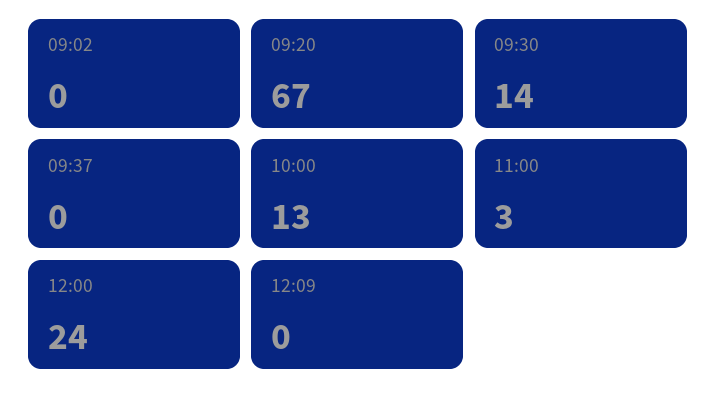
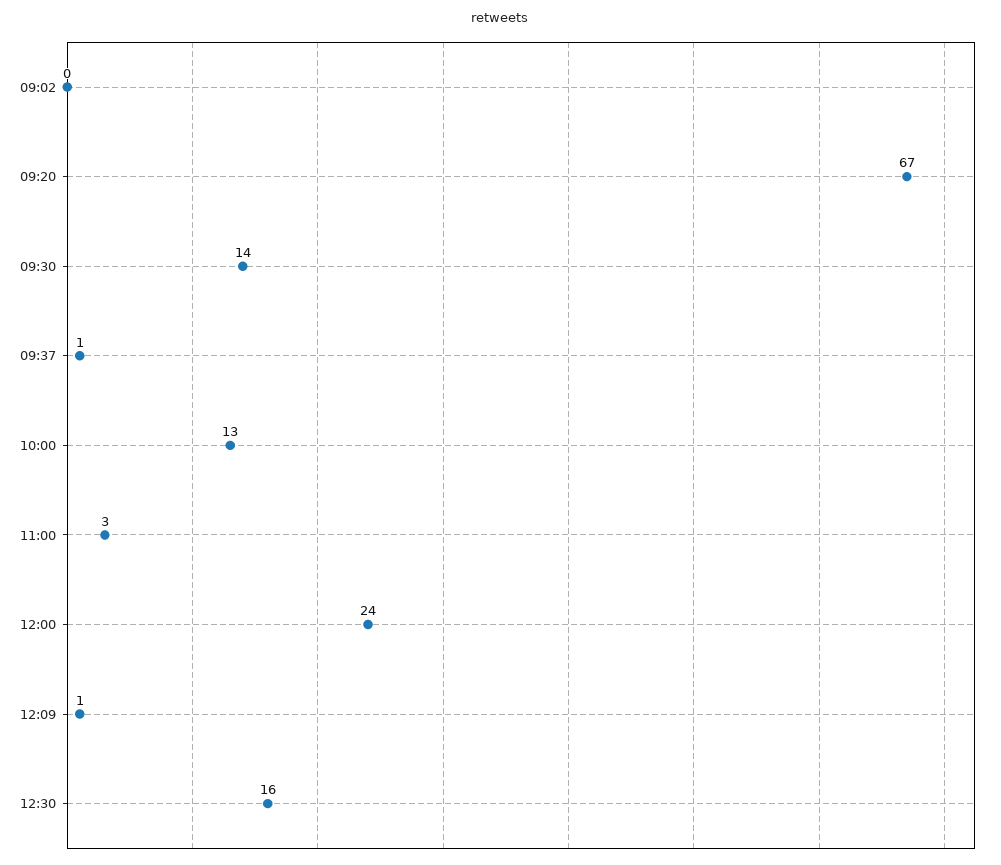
09:37: 0 -> 1
12:09: 0 -> 1
12:30: none -> 16

